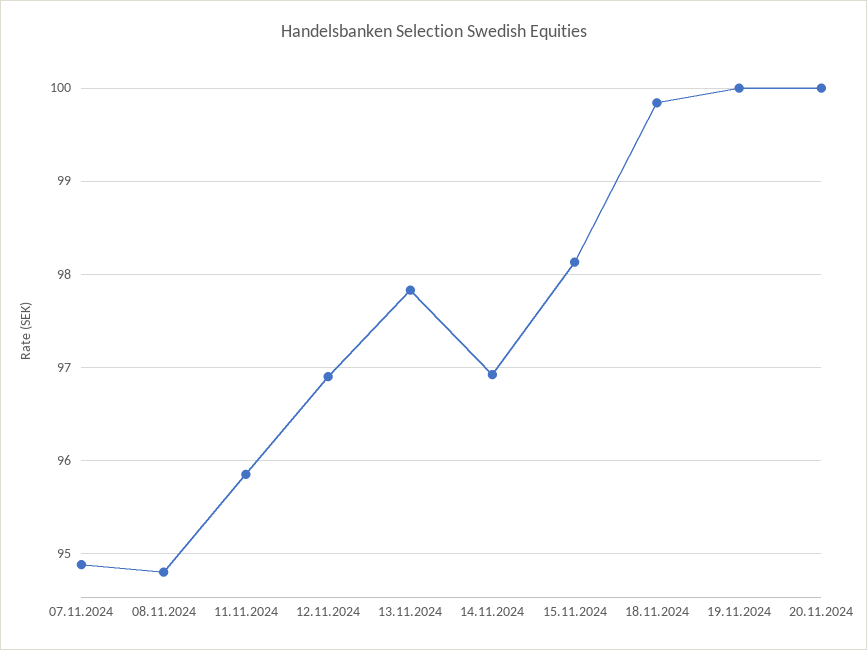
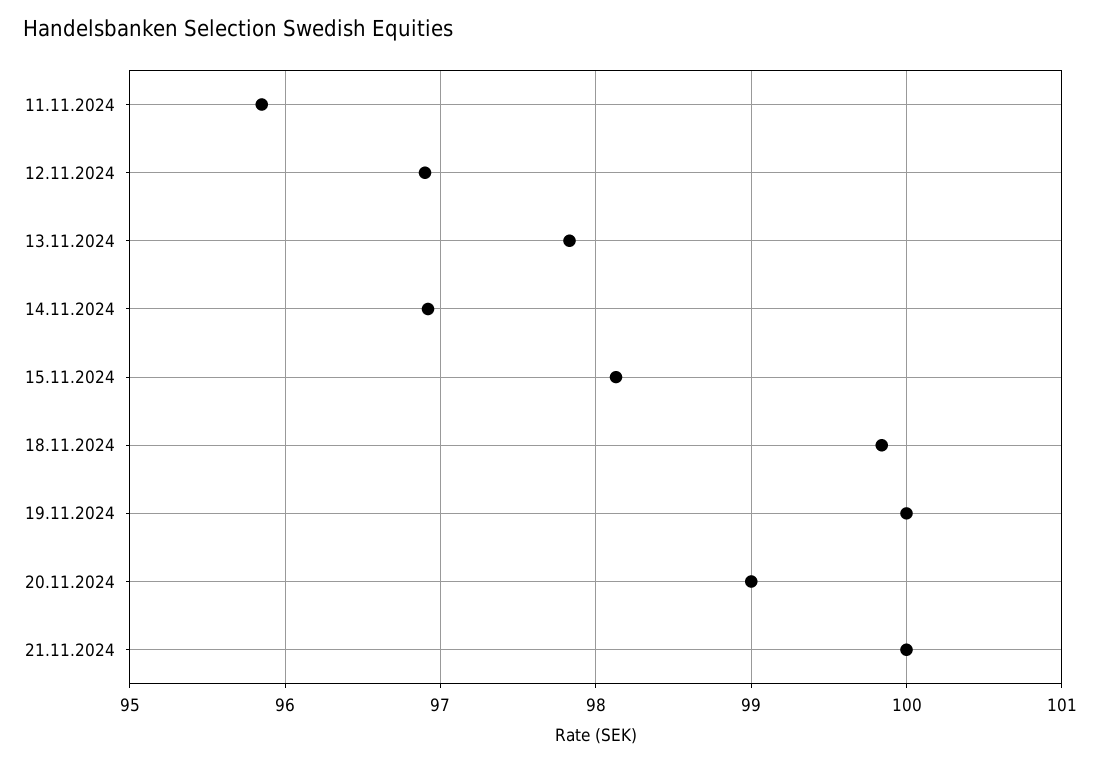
07.11.2024: 94.9 -> none
08.11.2024: 94.8 -> none
20.11.2024: 100 -> 99
21.11.2024: none -> 100

